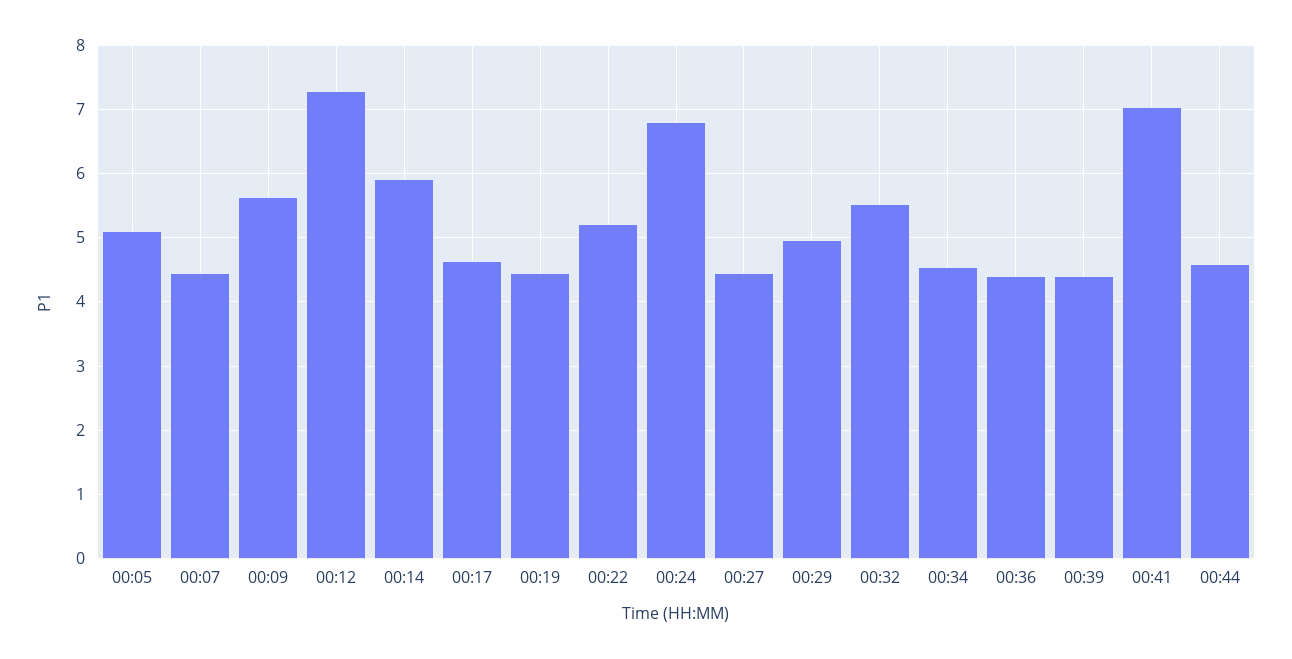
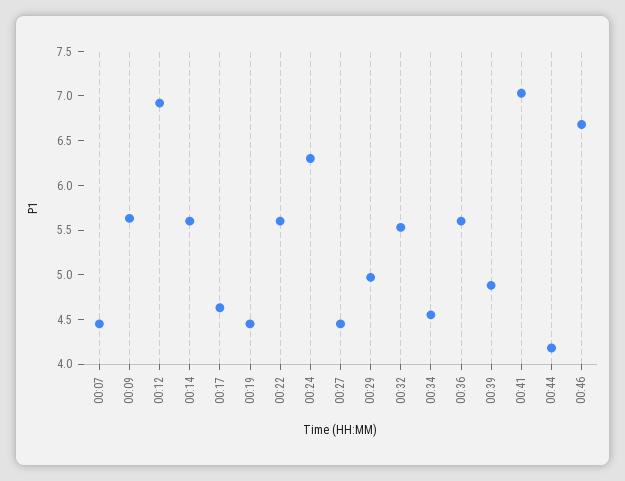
00:05: 5.1 -> none
00:12: 7.3 -> 6.9
00:14: 5.9 -> 5.6
00:22: 5.2 -> 5.6
00:24: 6.8 -> 6.3
00:36: 4.4 -> 5.6
00:39: 4.4 -> 4.9
00:44: 4.6 -> 4.2
00:46: none -> 6.7

